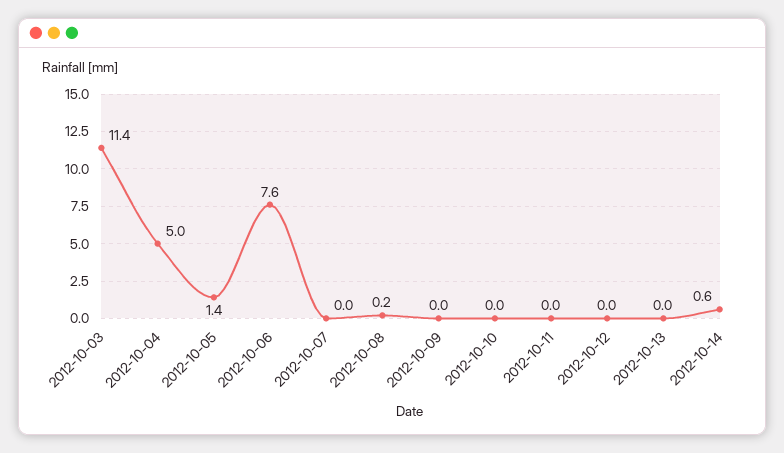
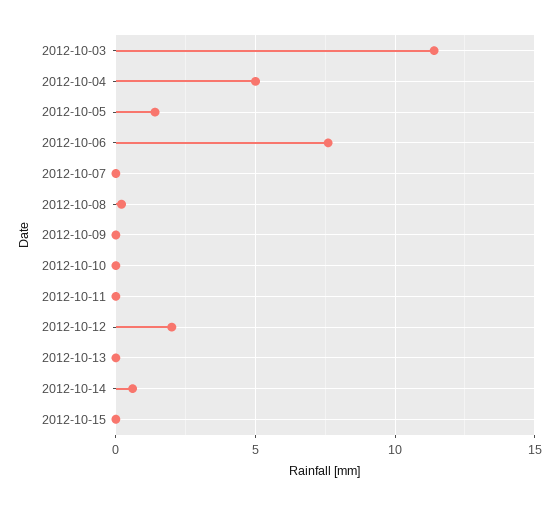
2012-10-12: 0 -> 2
2012-10-15: none -> 0

